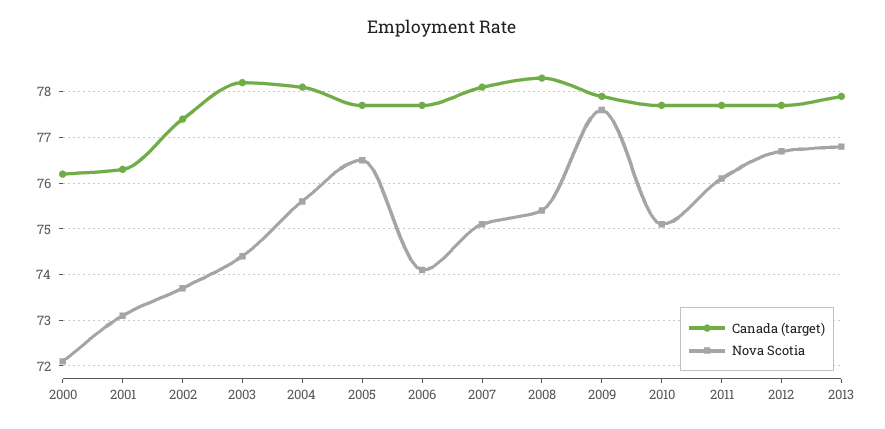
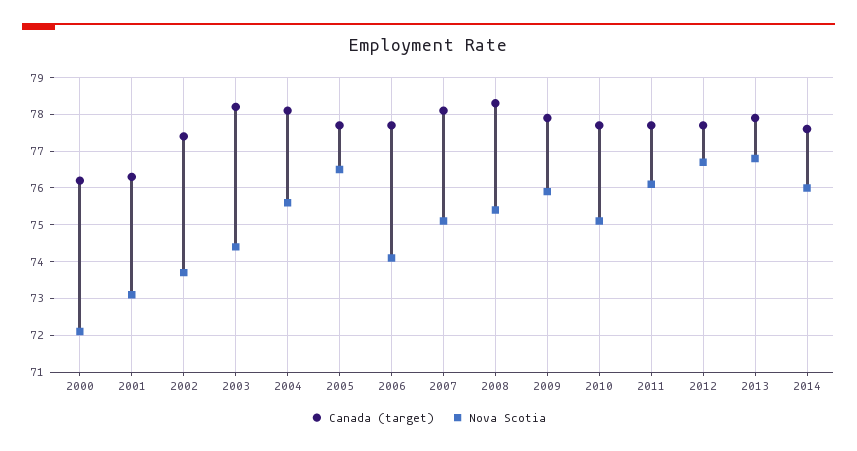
Nova Scotia, 2009: 77.5 -> 76
Canada (target), 2014: none -> 77.5
Nova Scotia, 2014: none -> 76

